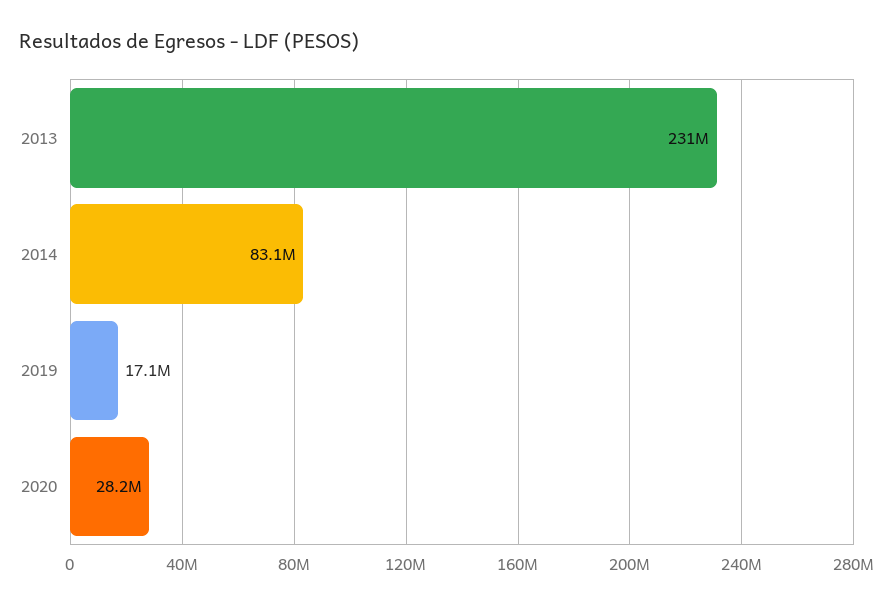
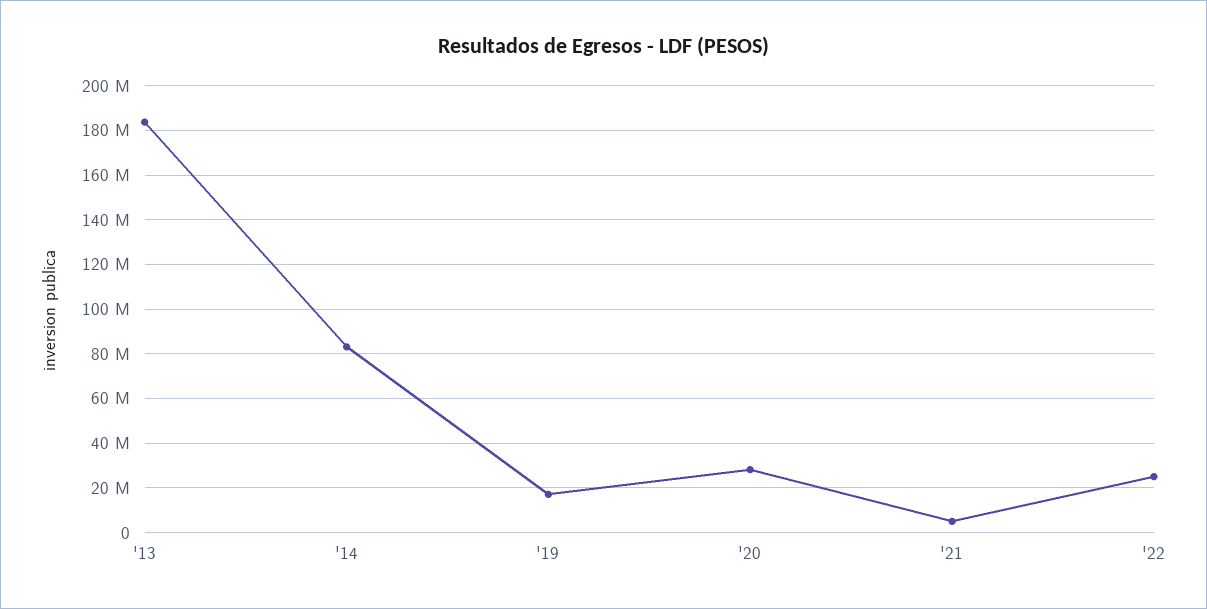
2013: 231000000 -> 185000000
'21: none -> 5000000
'22: none -> 25000000

